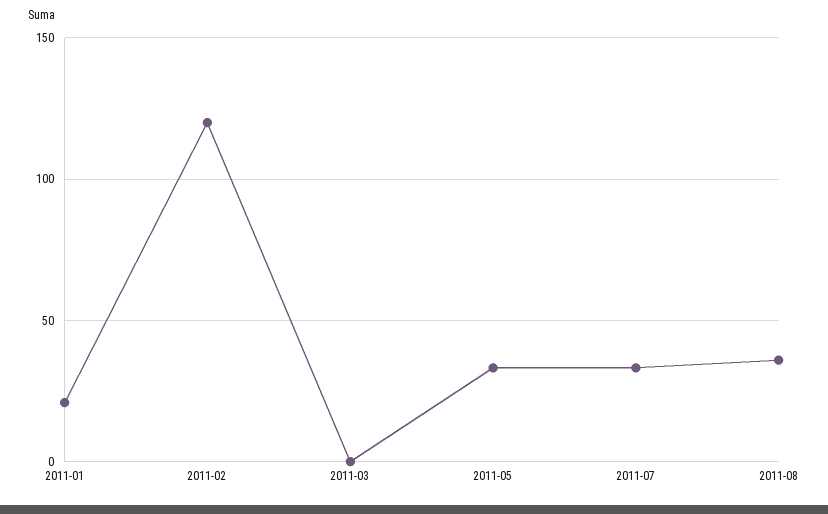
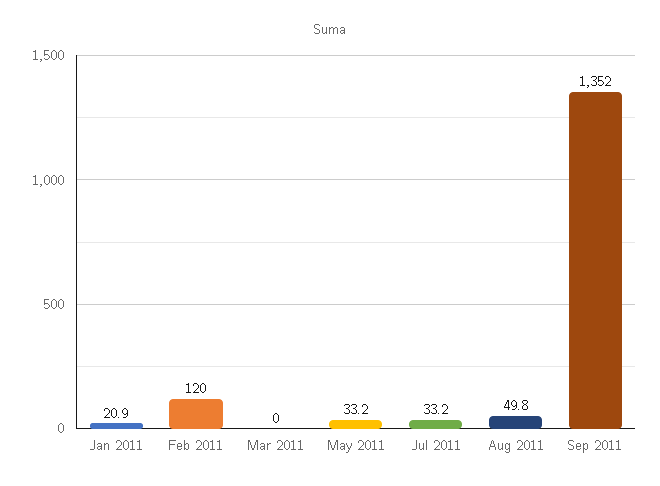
2011-08: 35 -> 49.8
Sep 2011: none -> 1352

